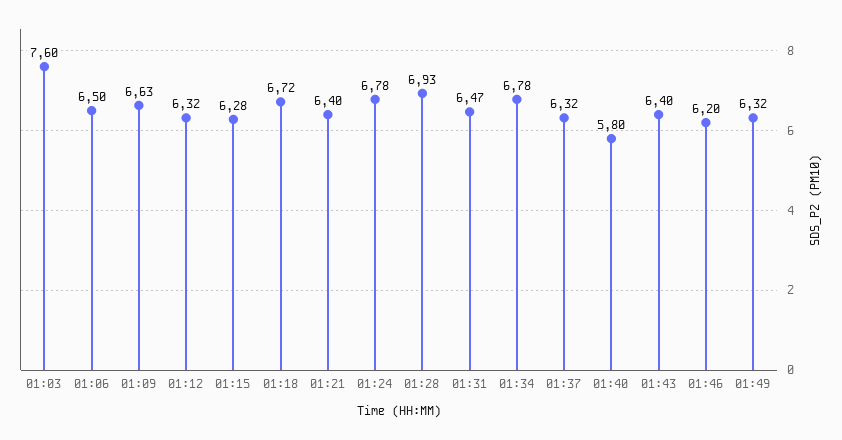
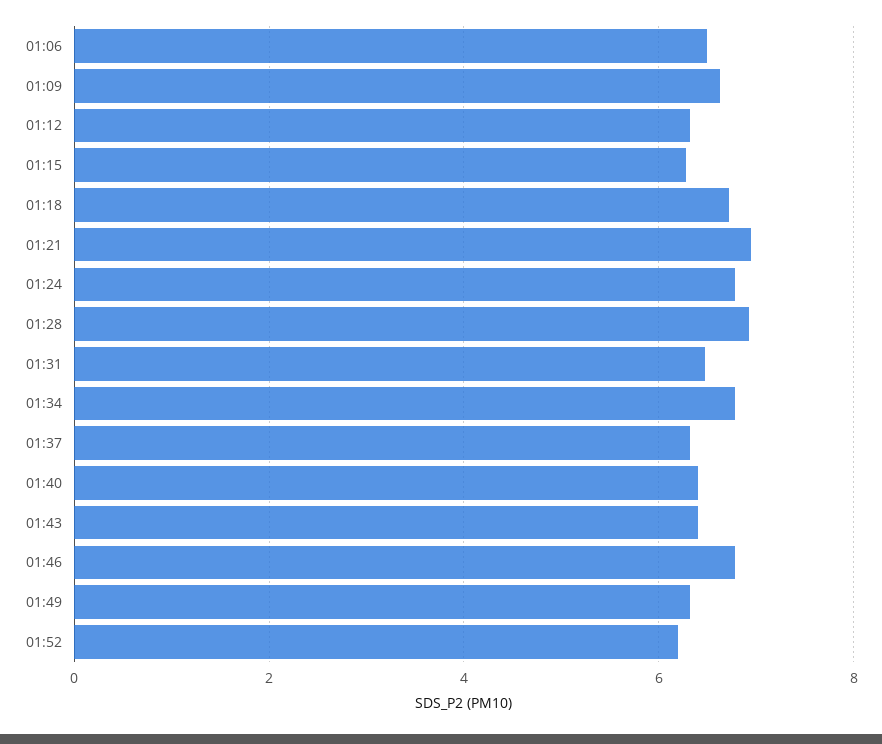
01:03: 7.6 -> none
01:21: 6.4 -> 7
01:40: 5.8 -> 6.4
01:46: 6.2 -> 6.8
01:52: none -> 6.2

